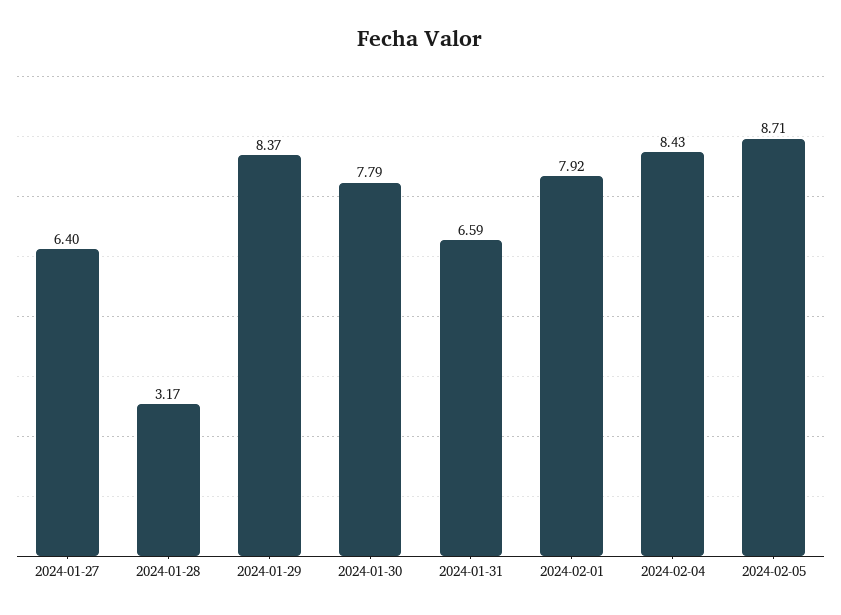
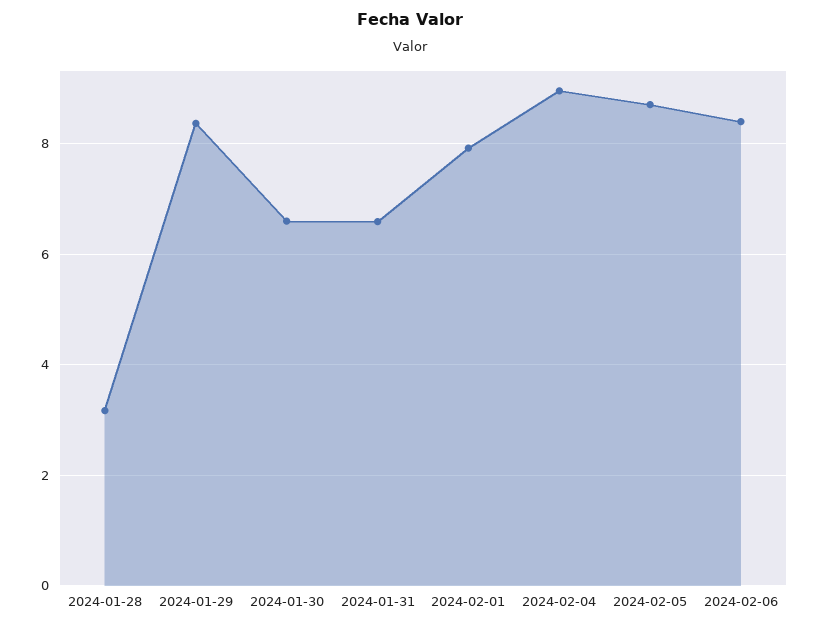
2024-01-27: 6.4 -> none
2024-01-30: 7.79 -> 6.6
2024-02-04: 8.43 -> 9
2024-02-06: none -> 8.4

